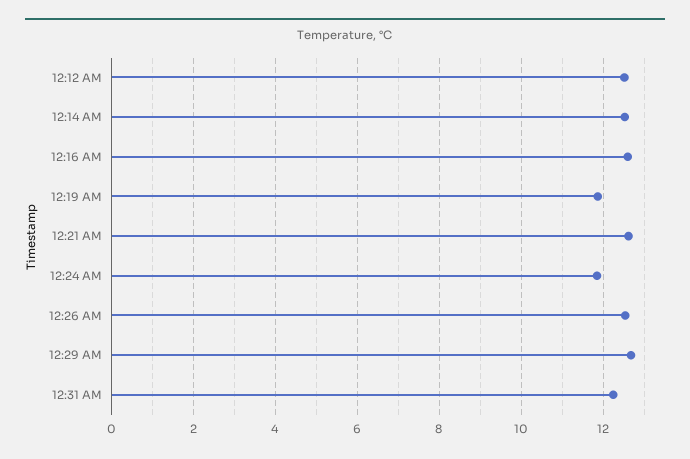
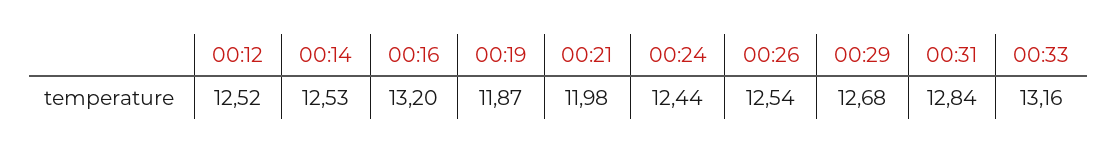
12:16 AM: 12.6 -> 13.2
12:21 AM: 12.6 -> 11.98
12:24 AM: 11.8 -> 12.44
12:31 AM: 12.2 -> 12.84
00:33: none -> 13.16

